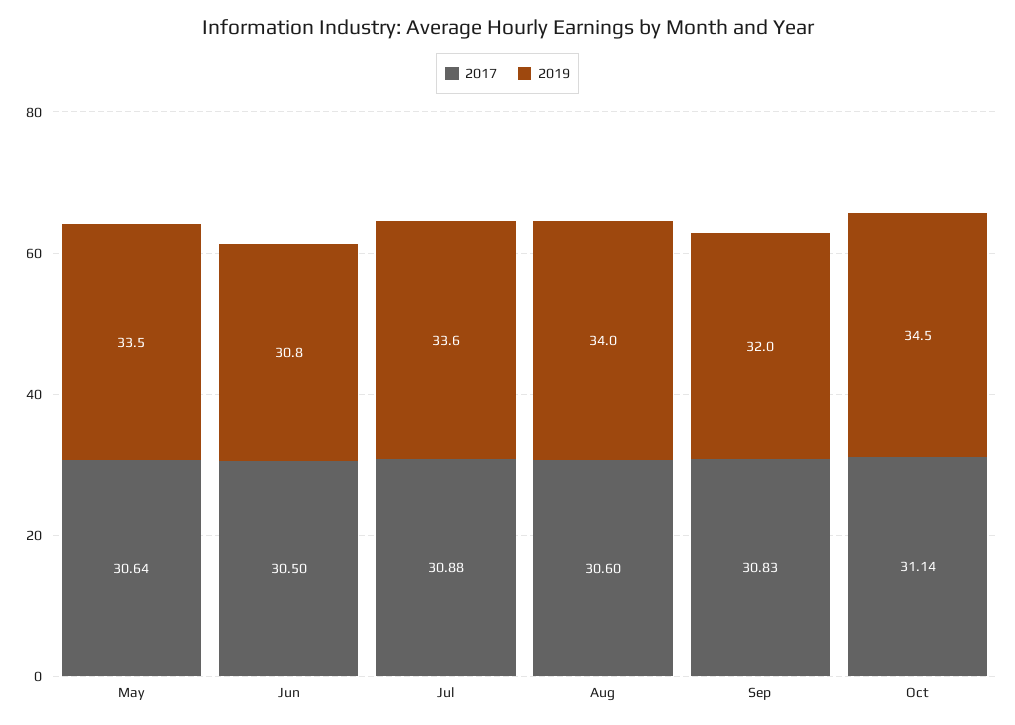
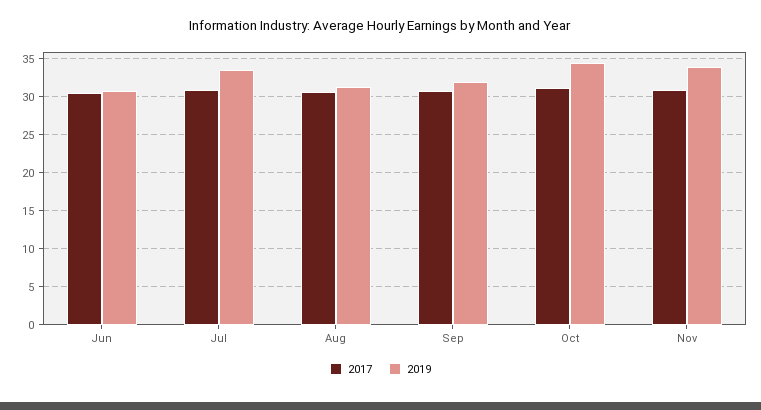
2017, May: 30.64 -> none
2019, May: 33.5 -> none
2019, Aug: 34 -> 31
2017, Nov: none -> 31
2019, Nov: none -> 34

